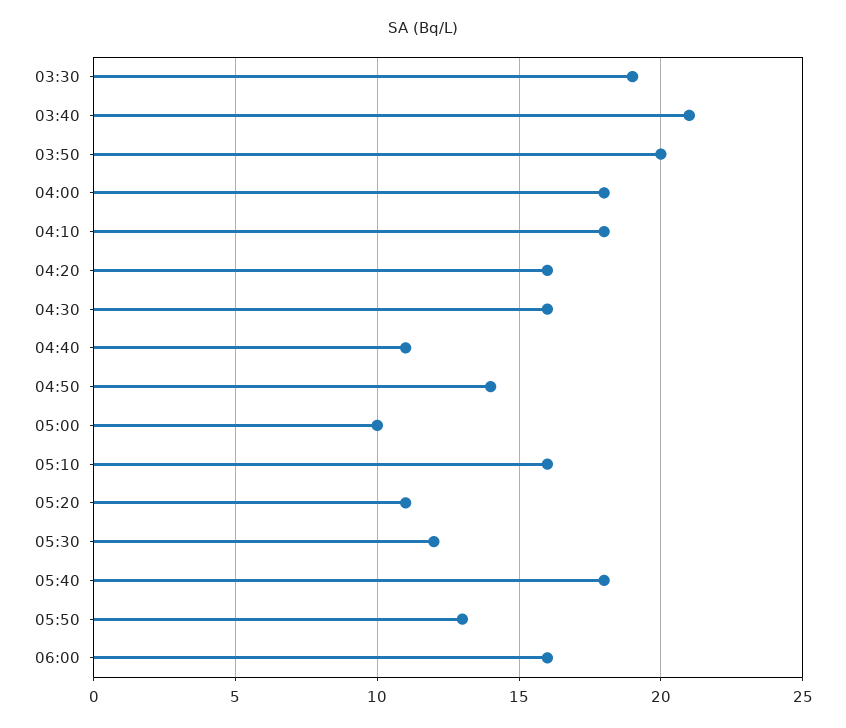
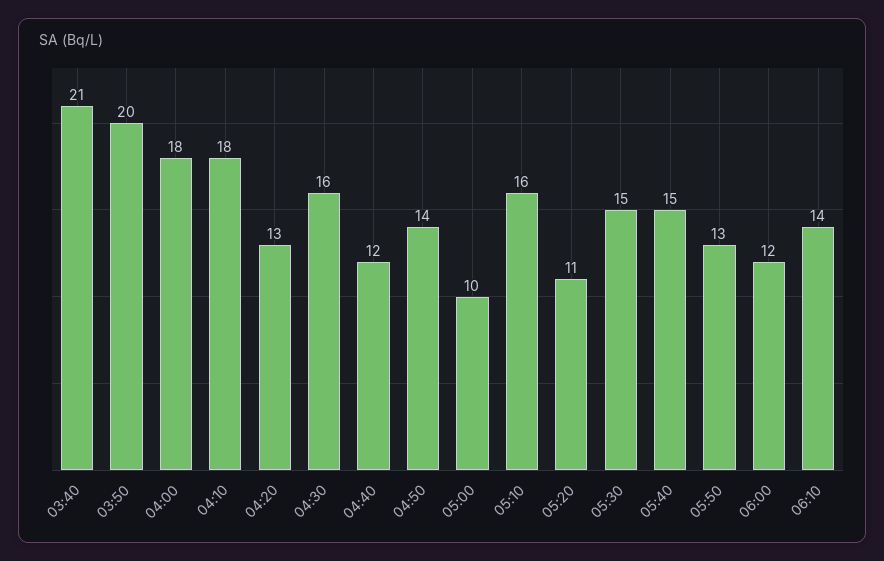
03:30: 19 -> none
04:20: 16 -> 13
04:40: 11 -> 12
05:30: 12 -> 15
05:40: 18 -> 15
06:00: 16 -> 12
06:10: none -> 14

